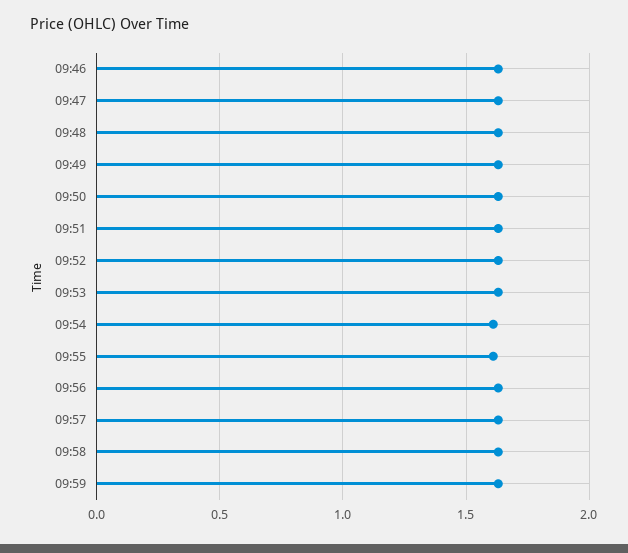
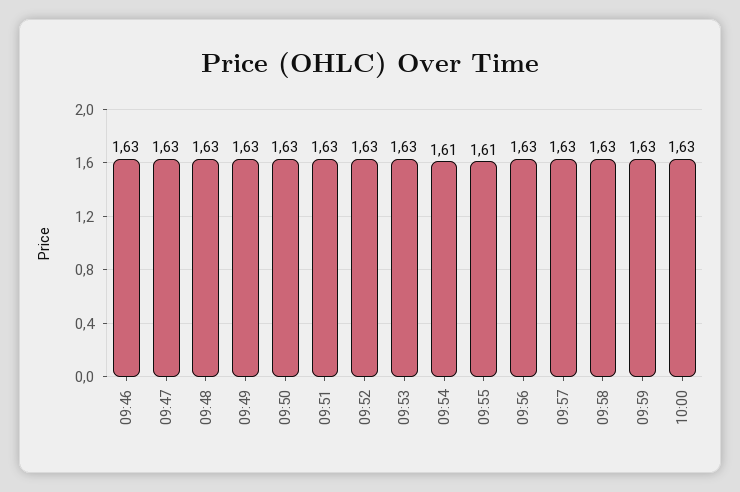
10:00: none -> 1.63

